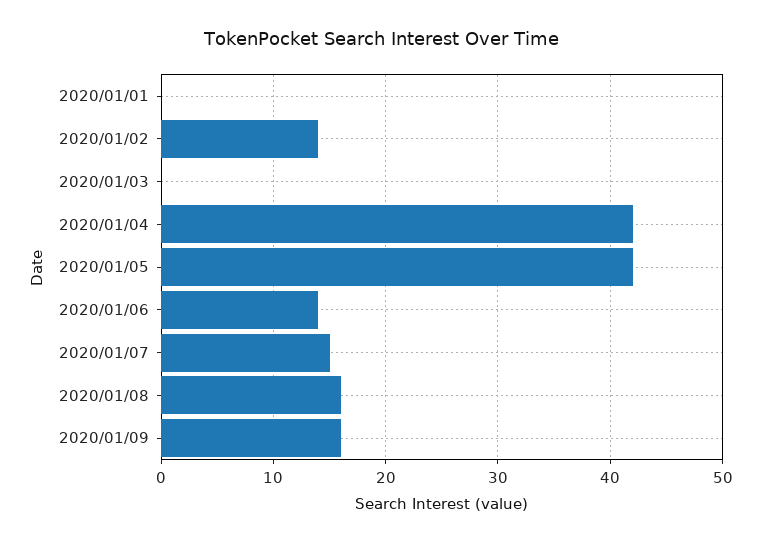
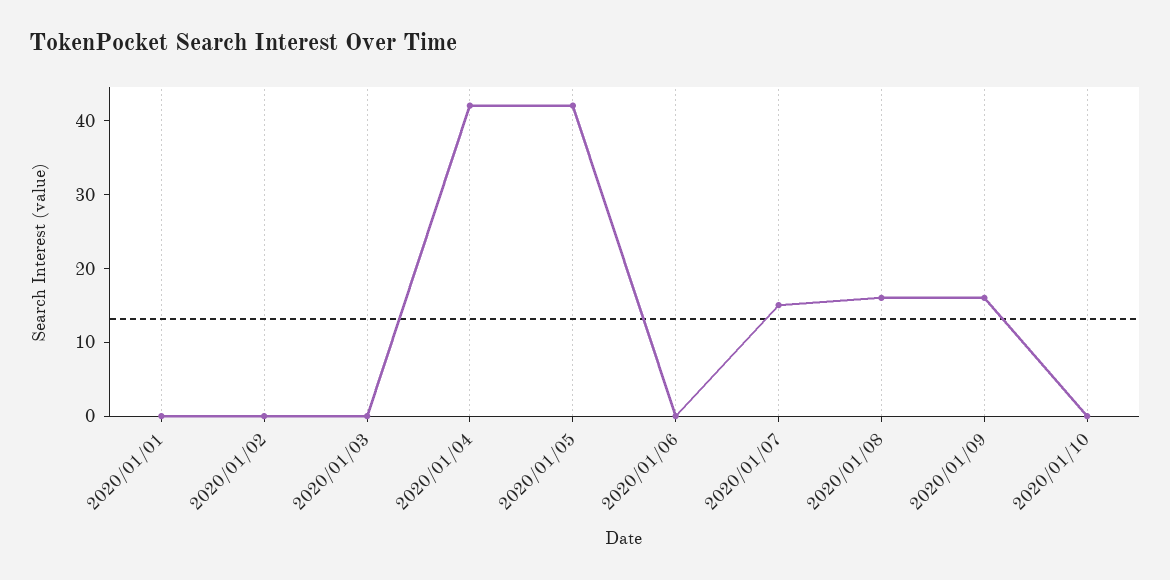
2020/01/02: 14 -> 0
2020/01/06: 14 -> 0
2020/01/10: none -> 0

